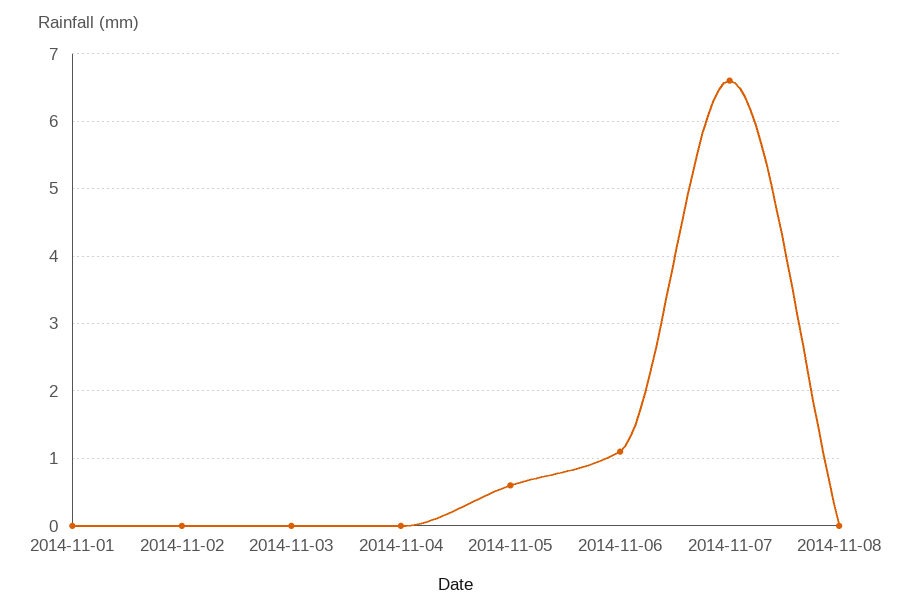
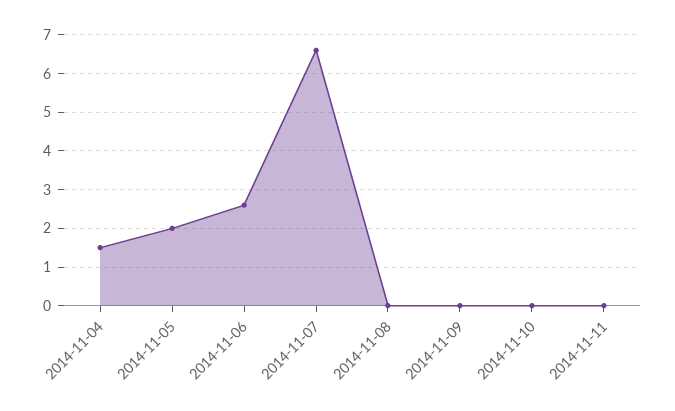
2014-11-01: 0 -> none
2014-11-02: 0 -> none
2014-11-03: 0 -> none
2014-11-04: 0 -> 1.5
2014-11-05: 0.6 -> 2
2014-11-06: 1.1 -> 2.5
2014-11-09: none -> 0
2014-11-10: none -> 0
2014-11-11: none -> 0

